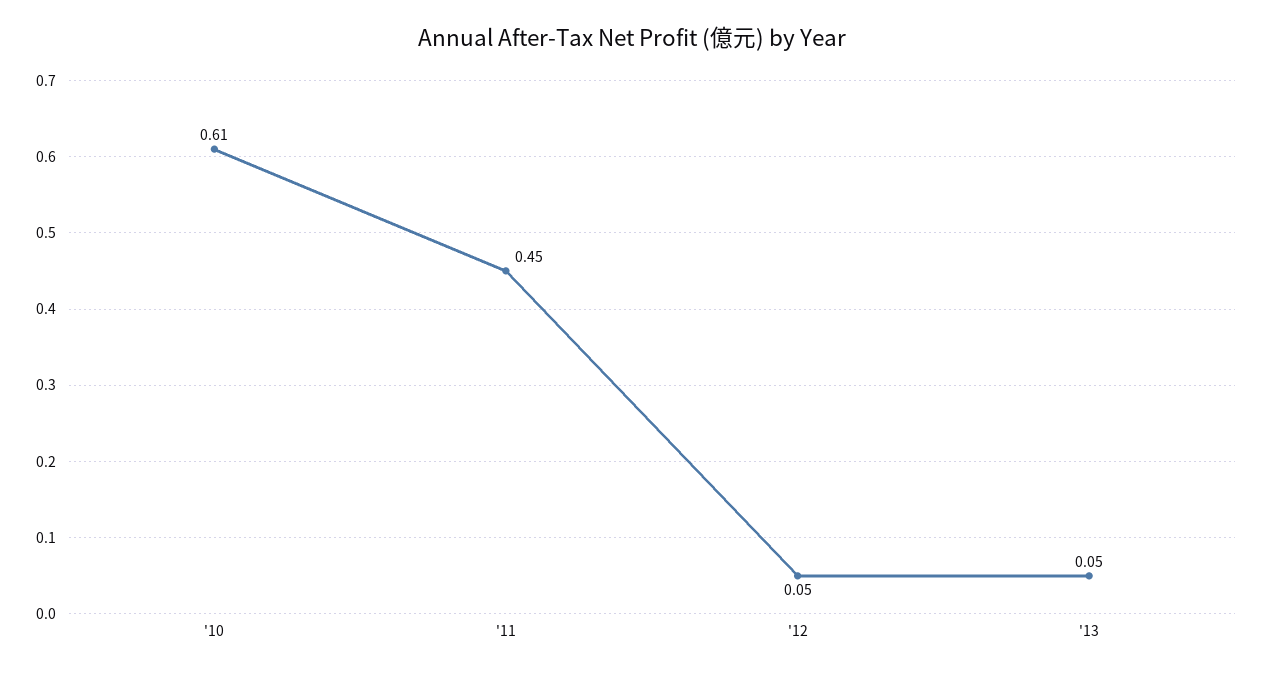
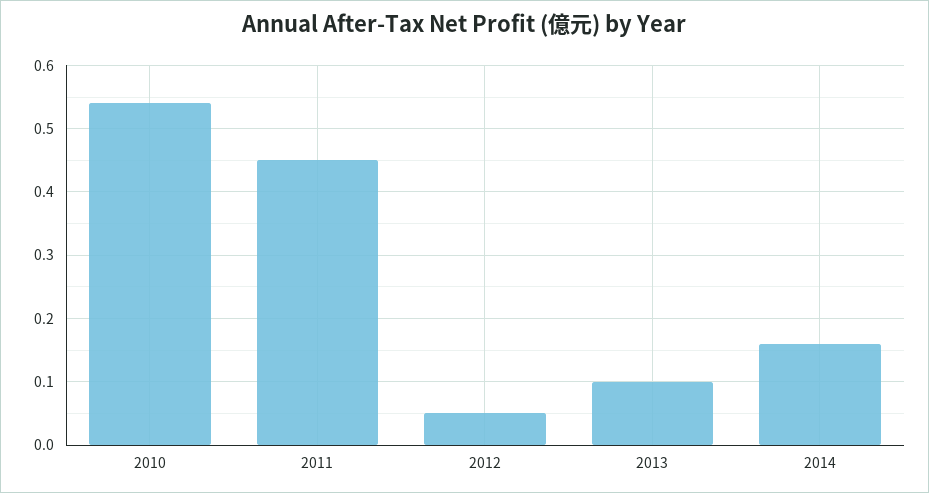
'10: 0.61 -> 0.54
'13: 0.05 -> 0.1
2014: none -> 0.16

